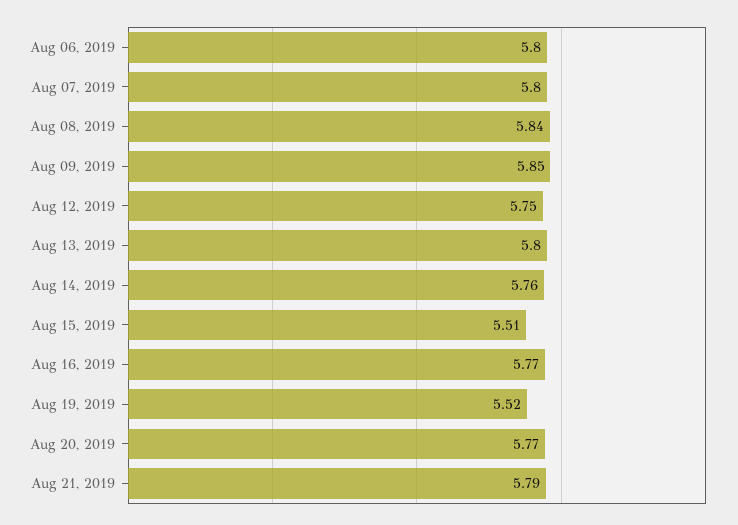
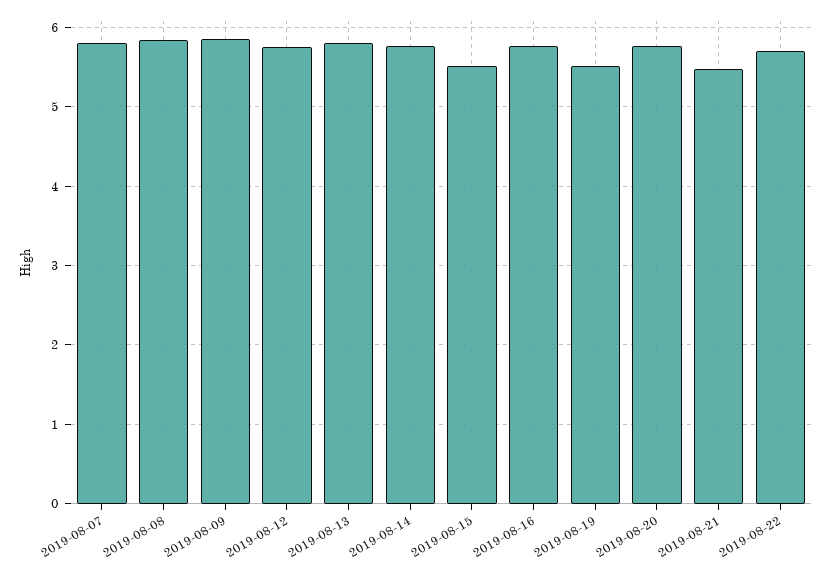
Aug 06, 2019: 5.8 -> none
Aug 21, 2019: 5.79 -> 5.5
2019-08-22: none -> 5.7

